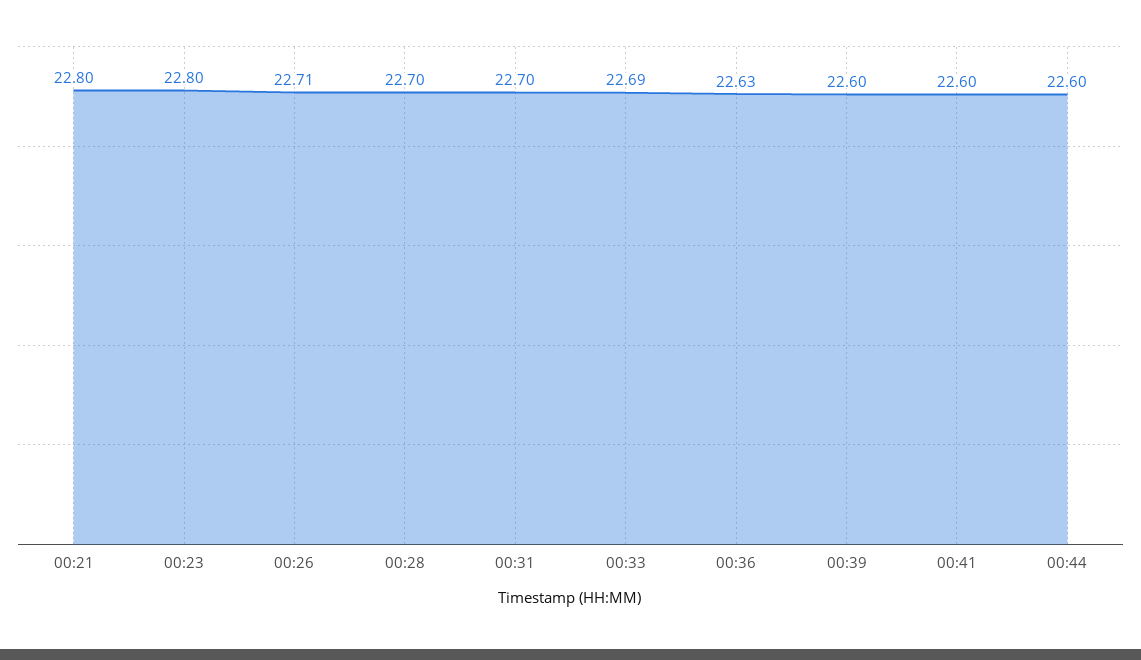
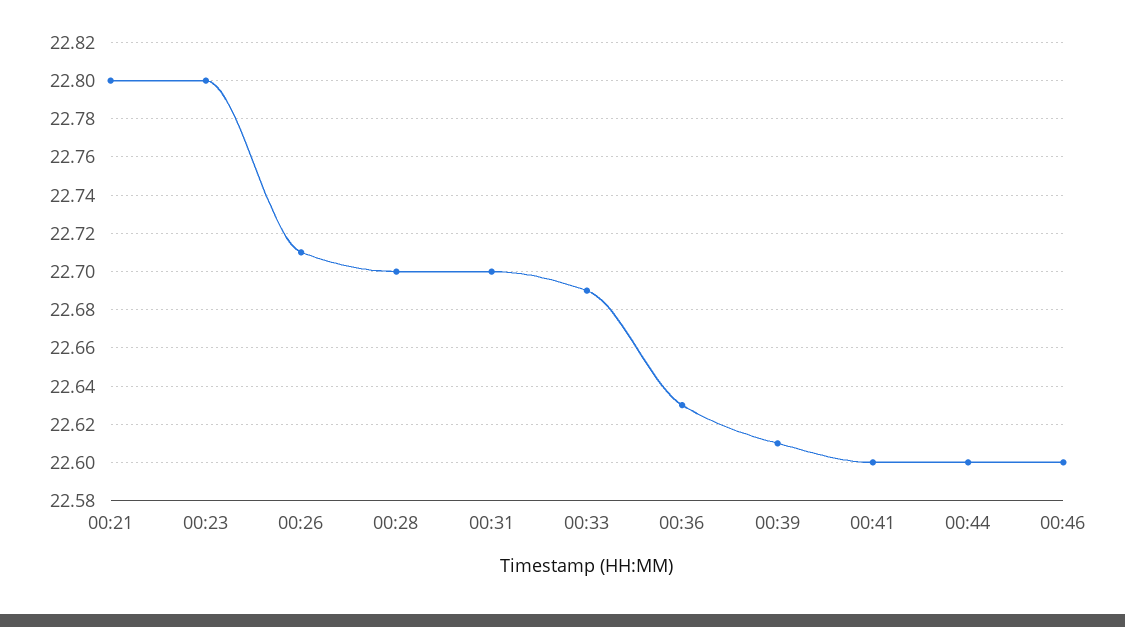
00:39: 22.6 -> 22.61
00:46: none -> 22.6

